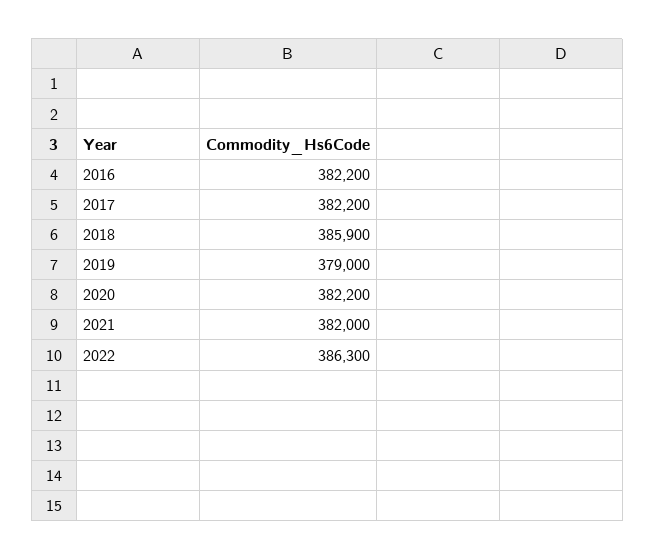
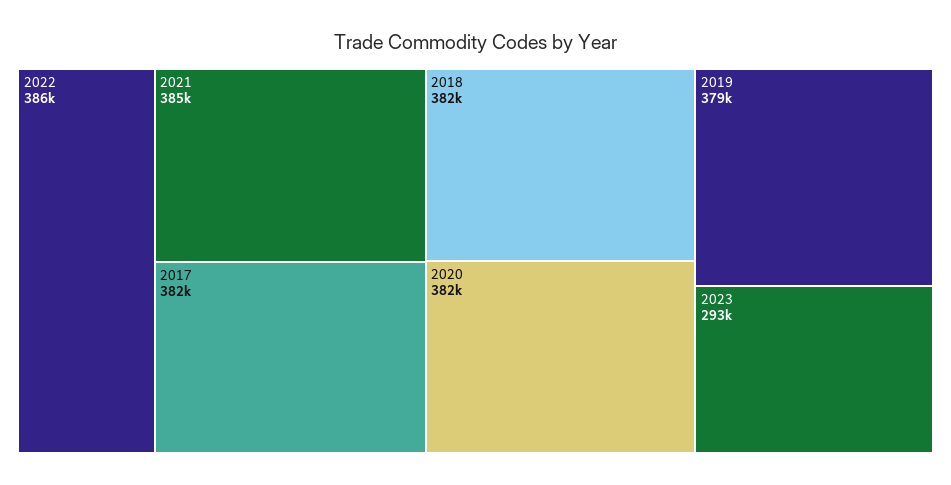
2016: 382200 -> none
2018: 385900 -> 382000
2021: 382000 -> 385000
2023: none -> 293000

